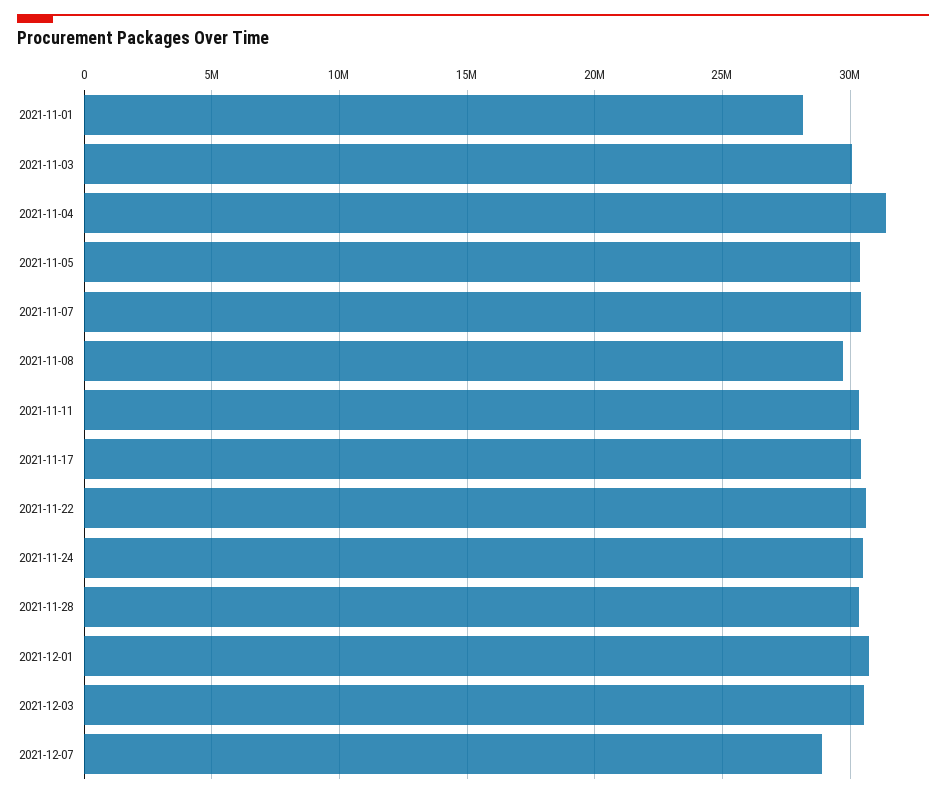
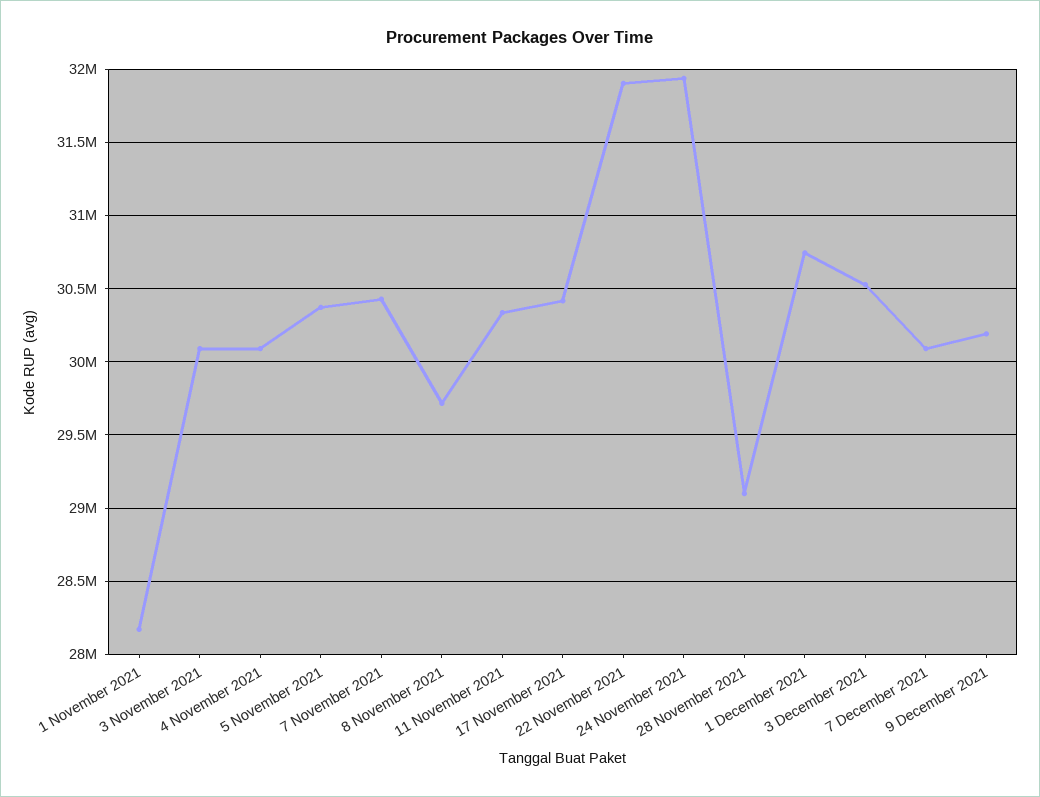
2021-11-04: 31500000 -> 30100000
2021-11-22: 30500000 -> 31900000
2021-11-24: 30500000 -> 31950000
2021-11-28: 30500000 -> 29100000
2021-12-07: 29000000 -> 30100000
9 December 2021: none -> 30200000

